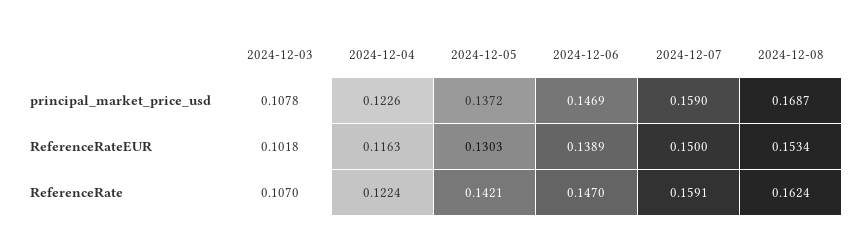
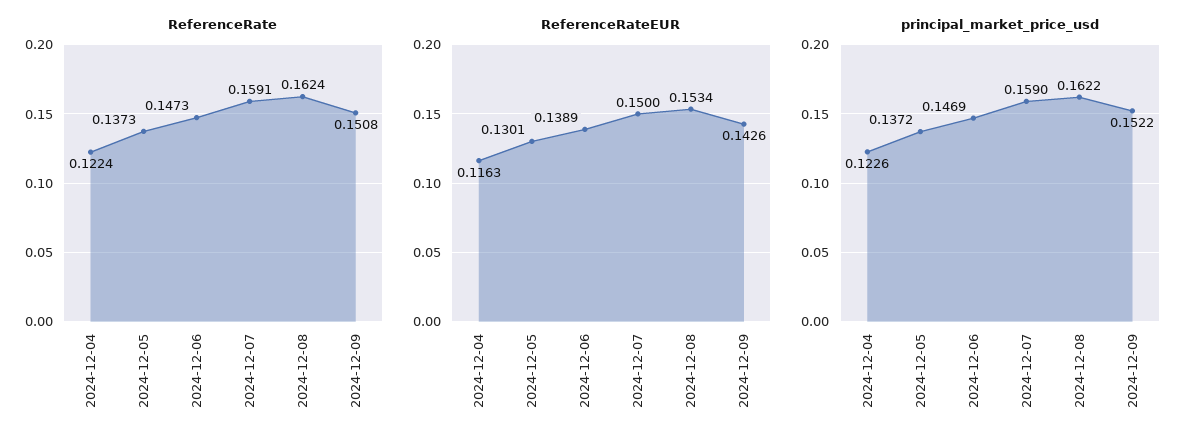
principal_market_price_usd, 2024-12-03: 0.1078 -> none
principal_market_price_usd, 2024-12-08: 0.1687 -> 0.1622
ReferenceRateEUR, 2024-12-03: 0.1018 -> none
ReferenceRateEUR, 2024-12-05: 0.1303 -> 0.1301
ReferenceRate, 2024-12-03: 0.107 -> none
ReferenceRate, 2024-12-05: 0.1421 -> 0.1373
ReferenceRate, 2024-12-06: 0.147 -> 0.1473
ReferenceRate, 2024-12-09: none -> 0.1508
ReferenceRateEUR, 2024-12-09: none -> 0.1426
principal_market_price_usd, 2024-12-09: none -> 0.1522

